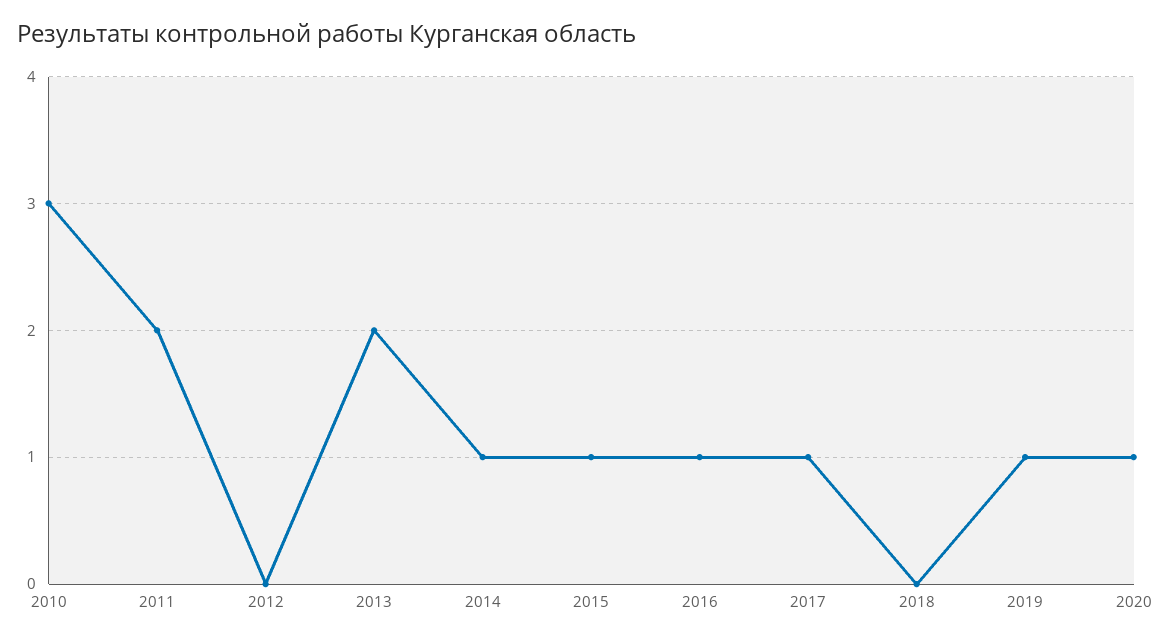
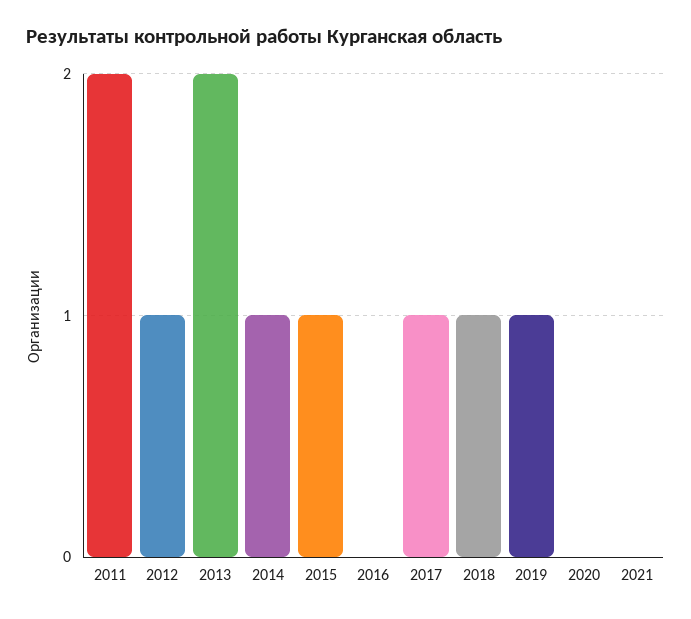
2010: 3 -> none
2012: 0 -> 1
2016: 1 -> 0
2018: 0 -> 1
2020: 1 -> 0
2021: none -> 0

